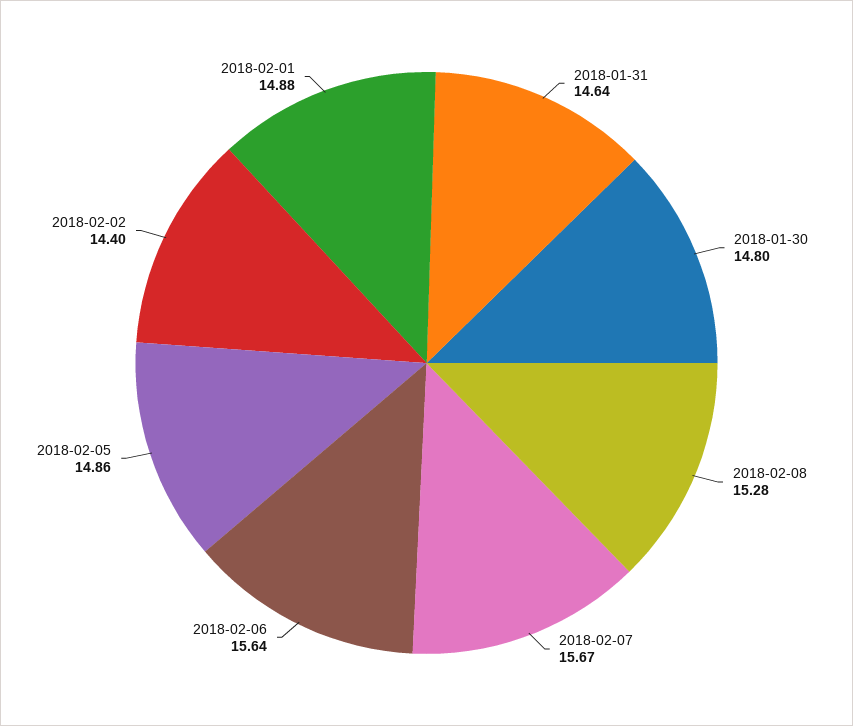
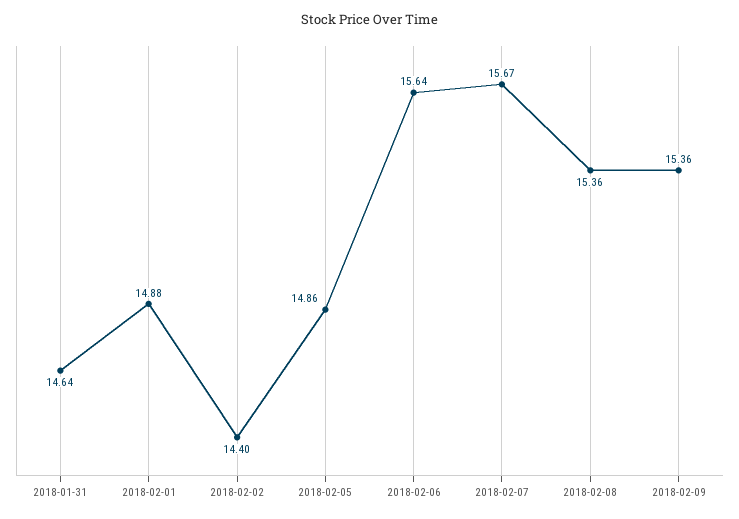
2018-01-30: 14.8 -> none
2018-02-08: 15.28 -> 15.36
2018-02-09: none -> 15.36

